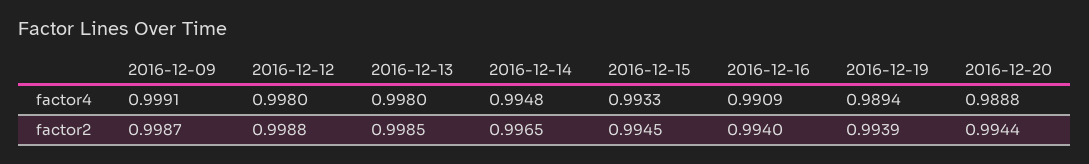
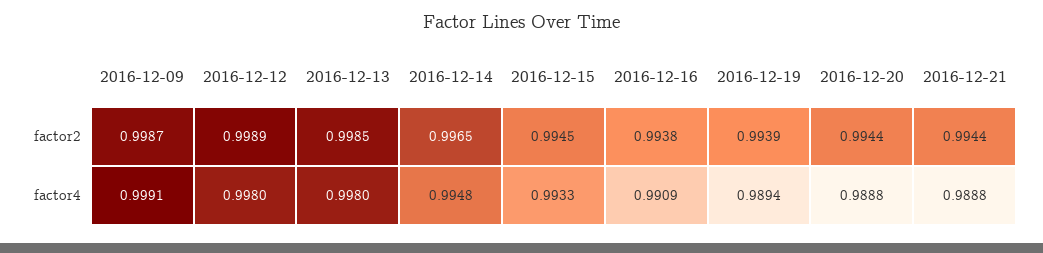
2016-12-12, factor2: 0.9988 -> 0.9989
2016-12-16, factor2: 0.994 -> 0.9938
2016-12-21, factor2: none -> 0.9944
2016-12-21, factor4: none -> 0.9888

